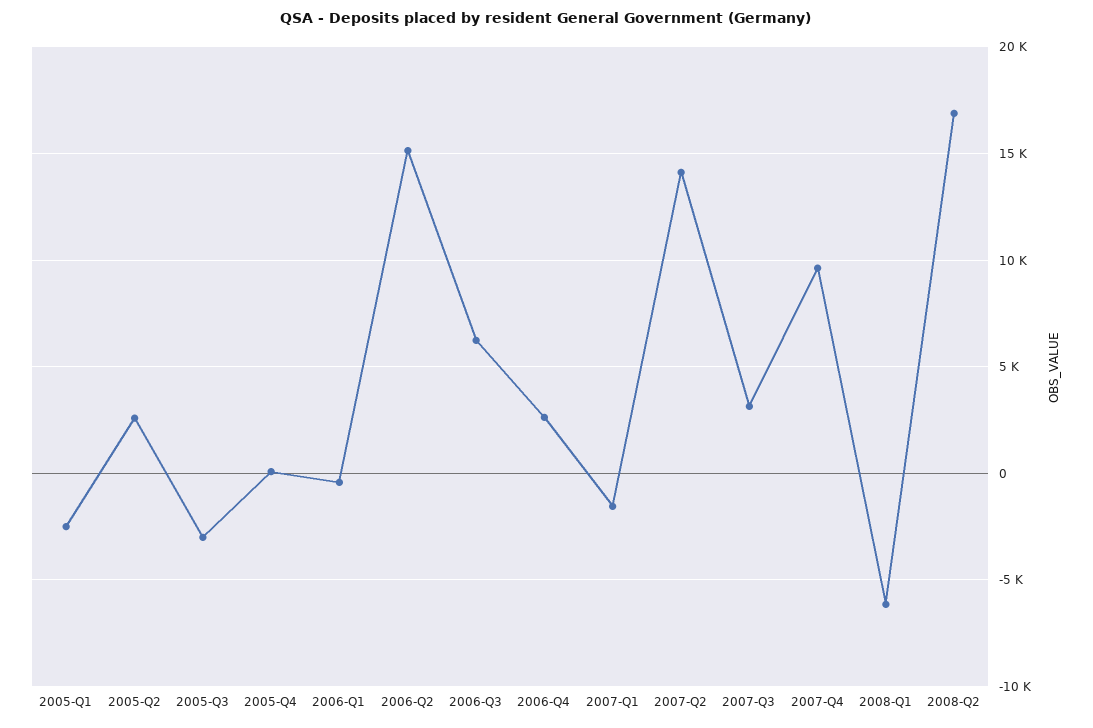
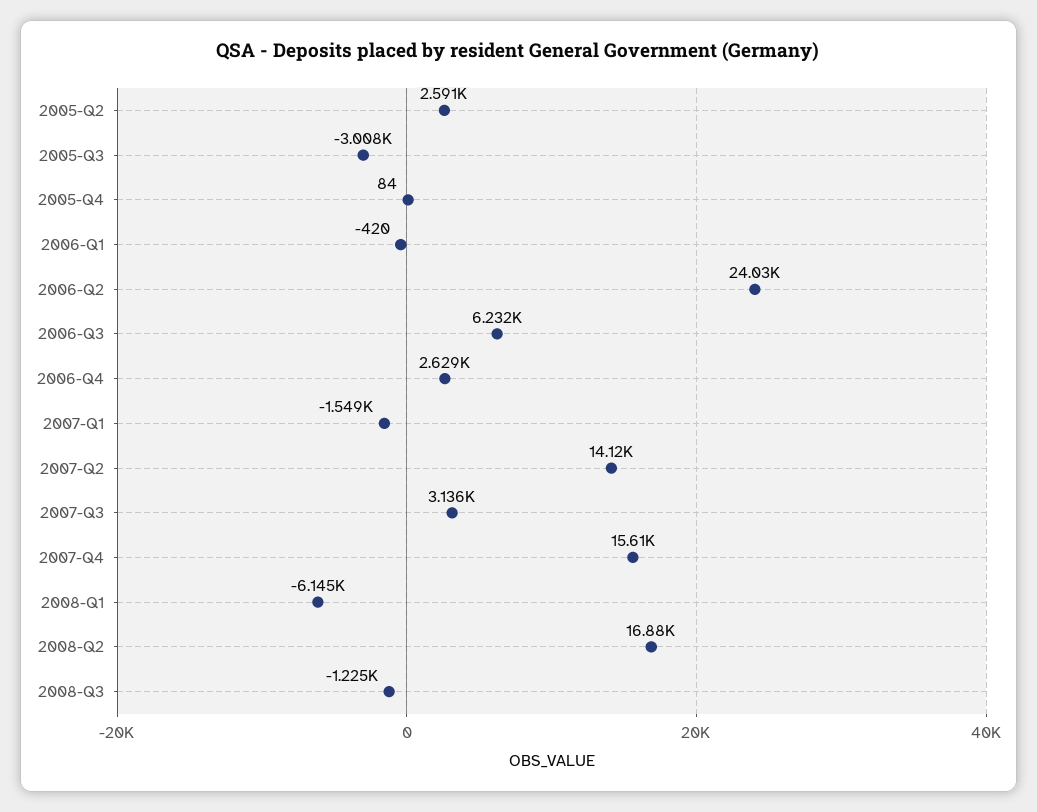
2005-Q1: -2500 -> none
2006-Q2: 15000 -> 24030
2007-Q4: 9500 -> 15610
2008-Q3: none -> -1225

